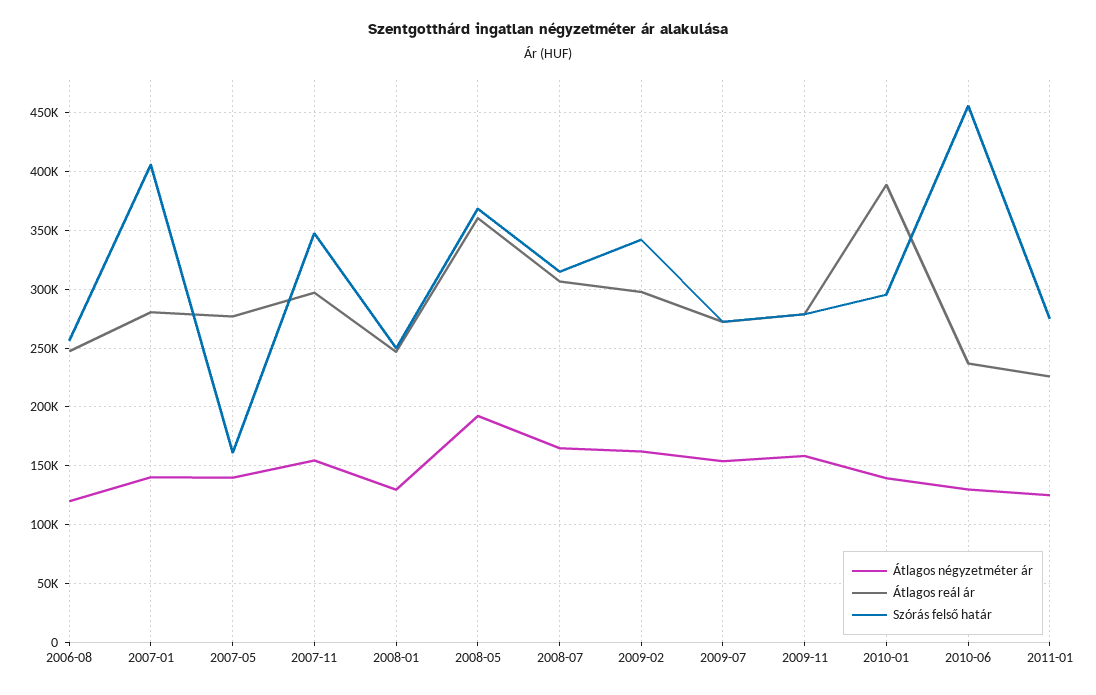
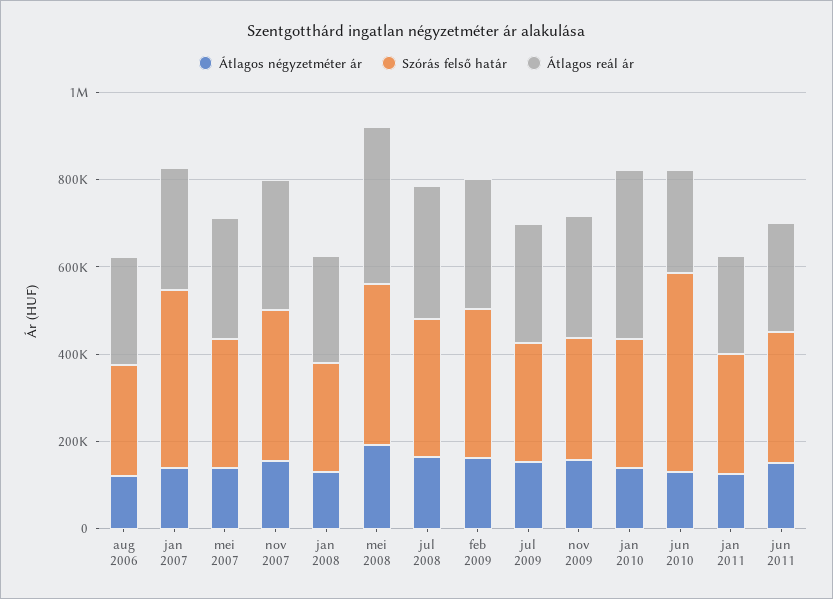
Szórás felső határ, 2007-05: 160000 -> 300000
Átlagos négyzetméter ár, jun 2011: none -> 150000
Szórás felső határ, jun 2011: none -> 300000
Átlagos reál ár, jun 2011: none -> 250000

